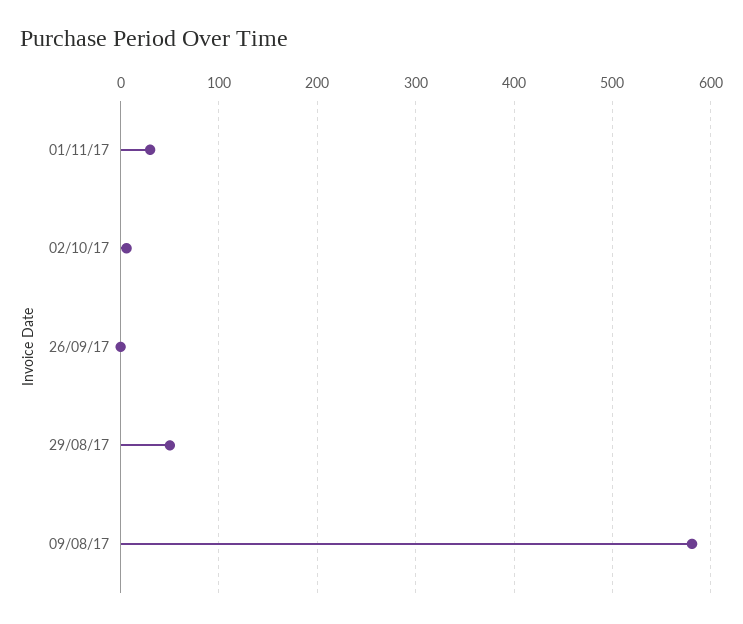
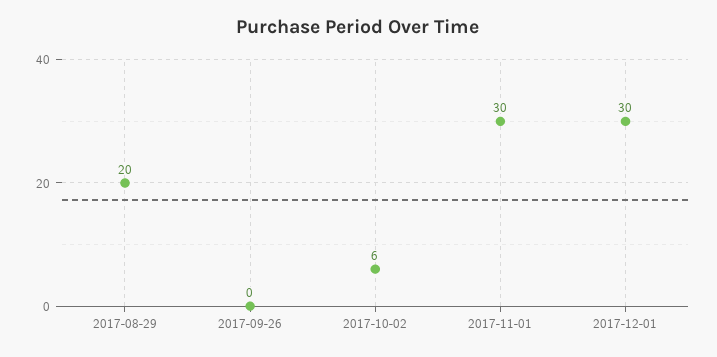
29/08/17: 50 -> 20
09/08/17: 580 -> none
2017-12-01: none -> 30

